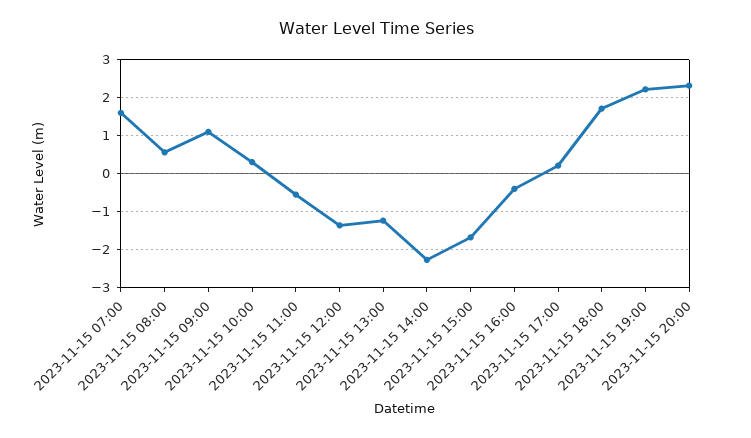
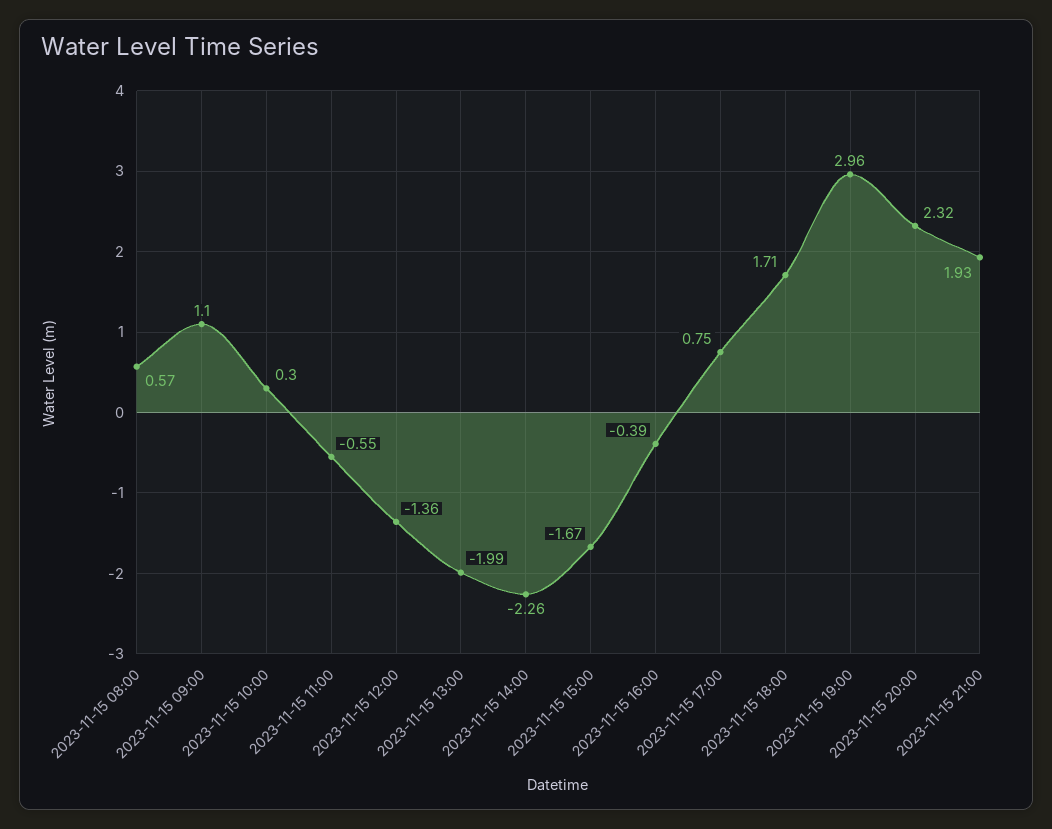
2023-11-15 07:00: 1.6 -> none
2023-11-15 13:00: -1.2 -> -1.99
2023-11-15 17:00: 0.2 -> 0.75
2023-11-15 19:00: 2.2 -> 2.96
2023-11-15 21:00: none -> 1.93

